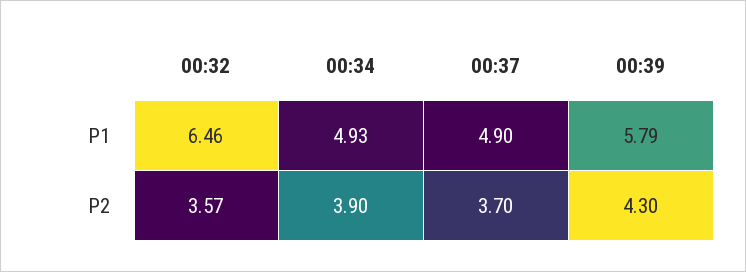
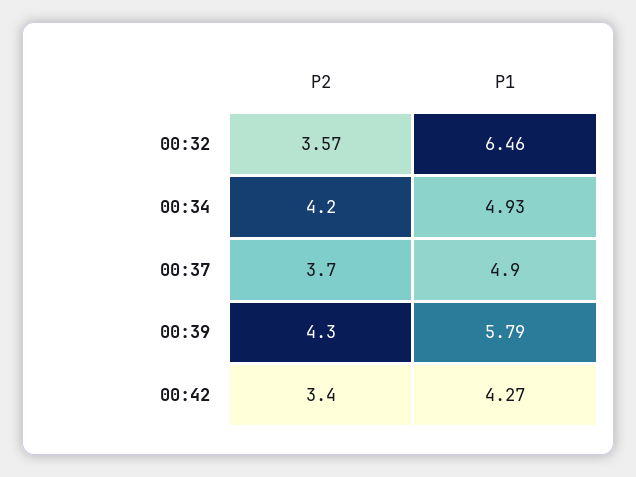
00:34, P2: 3.9 -> 4.2
00:42, P2: none -> 3.4
00:42, P1: none -> 4.27

